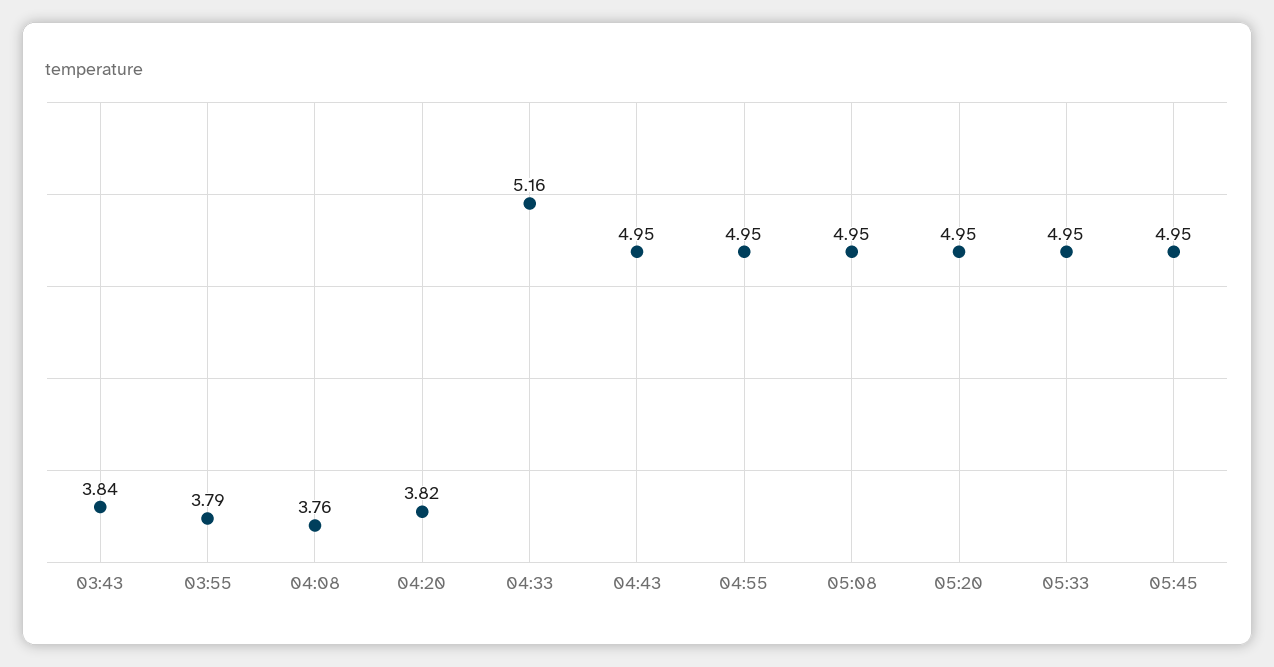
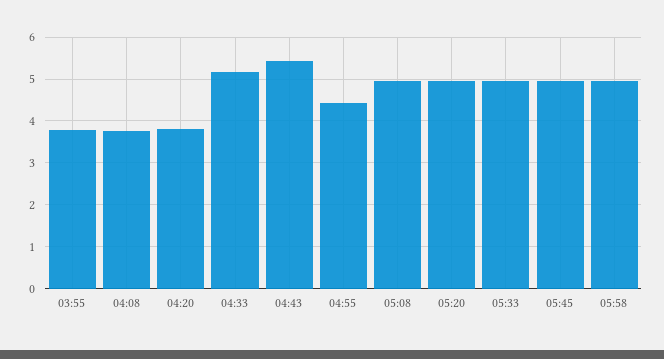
03:43: 3.84 -> none
04:43: 4.95 -> 5.4
04:55: 4.95 -> 4.4
05:58: none -> 5

